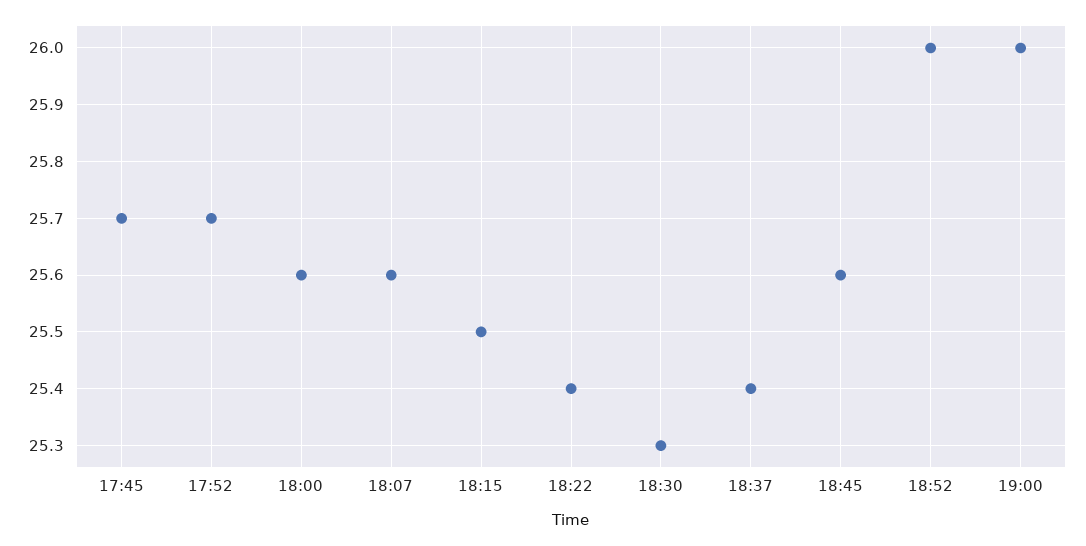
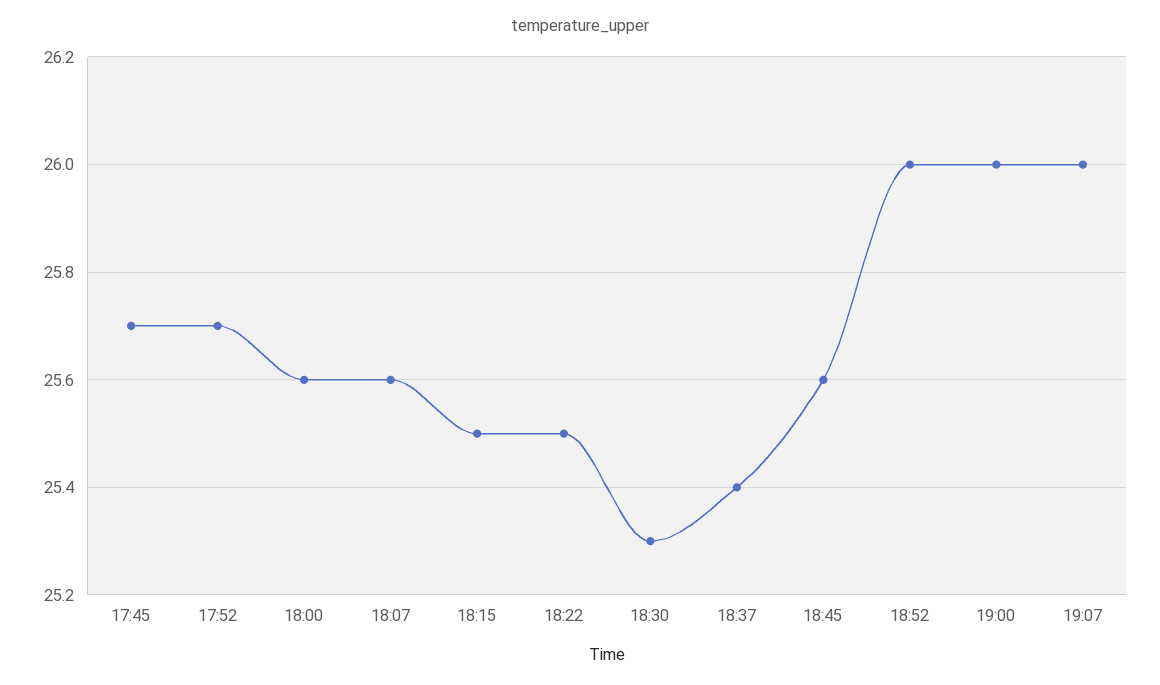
18:22: 25.4 -> 25.5
19:07: none -> 26

